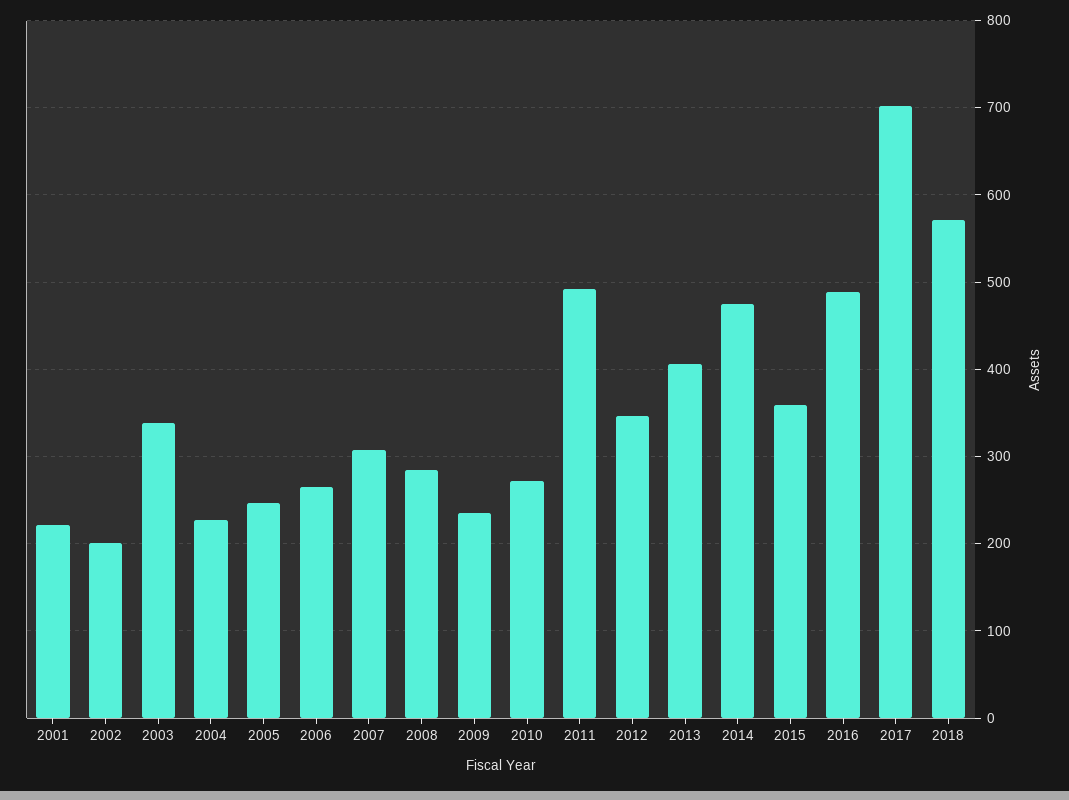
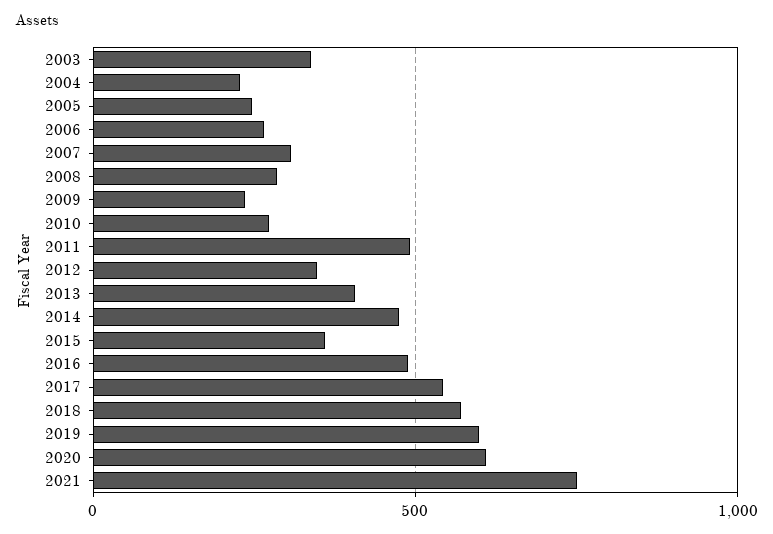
2001: 220 -> none
2002: 200 -> none
2017: 700 -> 550
2019: none -> 600
2020: none -> 600
2021: none -> 750

